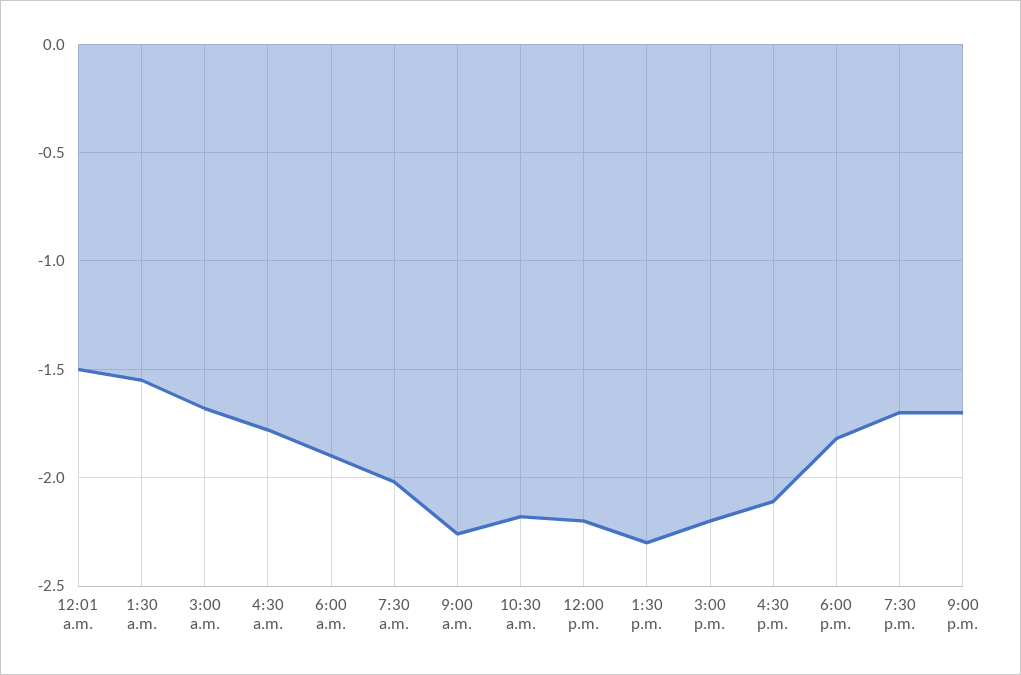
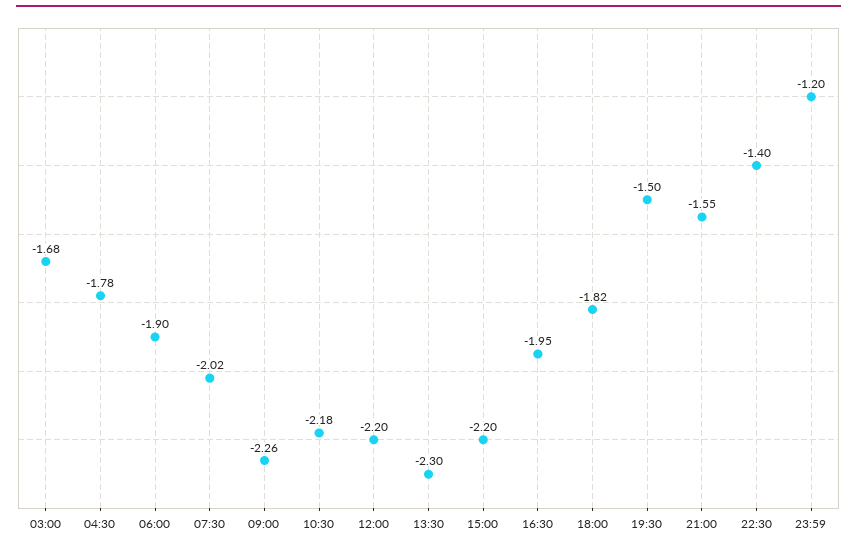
12:01 a.m.: -1.5 -> none
1:30 a.m.: -1.55 -> none
4:30 p.m.: -2.1 -> -1.95
7:30 p.m.: -1.7 -> -1.5
9:00 p.m.: -1.7 -> -1.55
22:30: none -> -1.4
23:59: none -> -1.2

